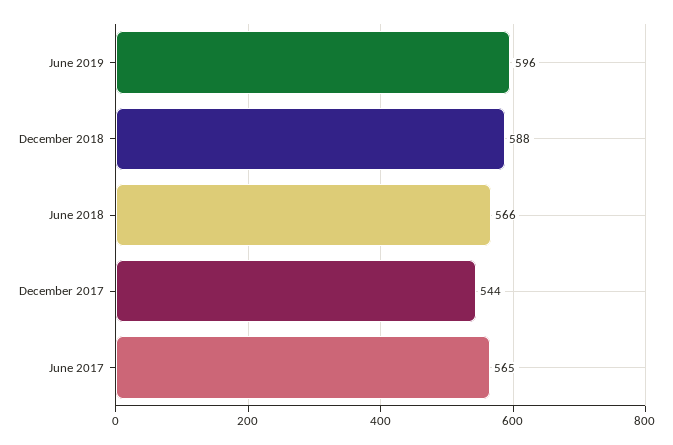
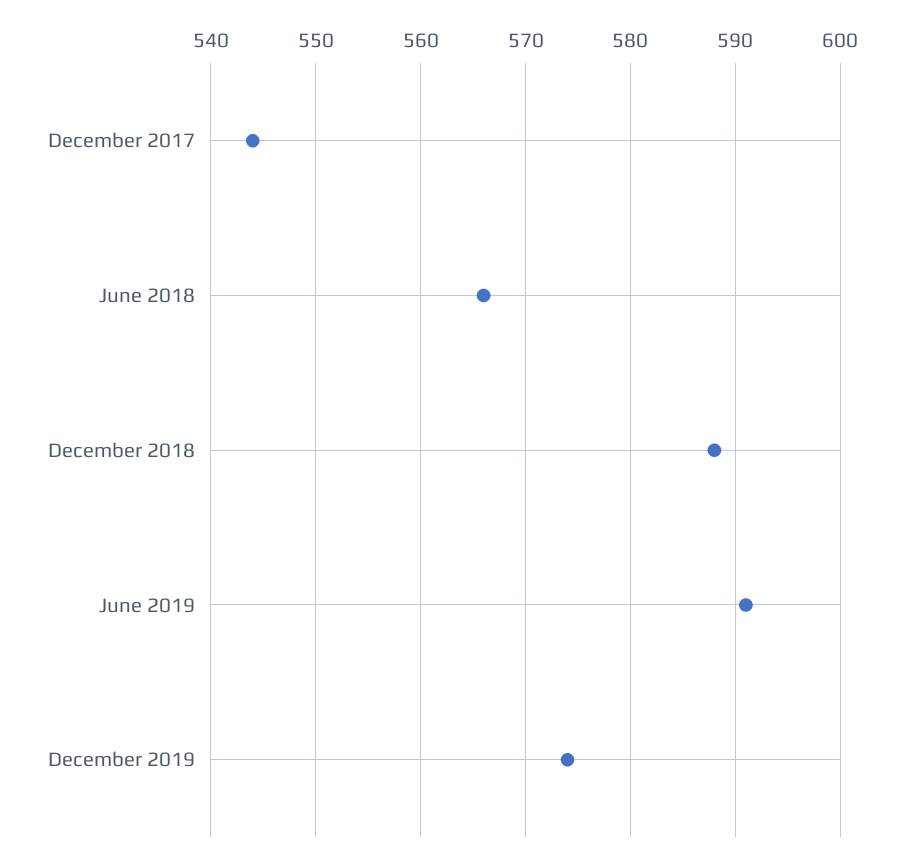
June 2019: 596 -> 591
June 2017: 565 -> none
December 2019: none -> 574

